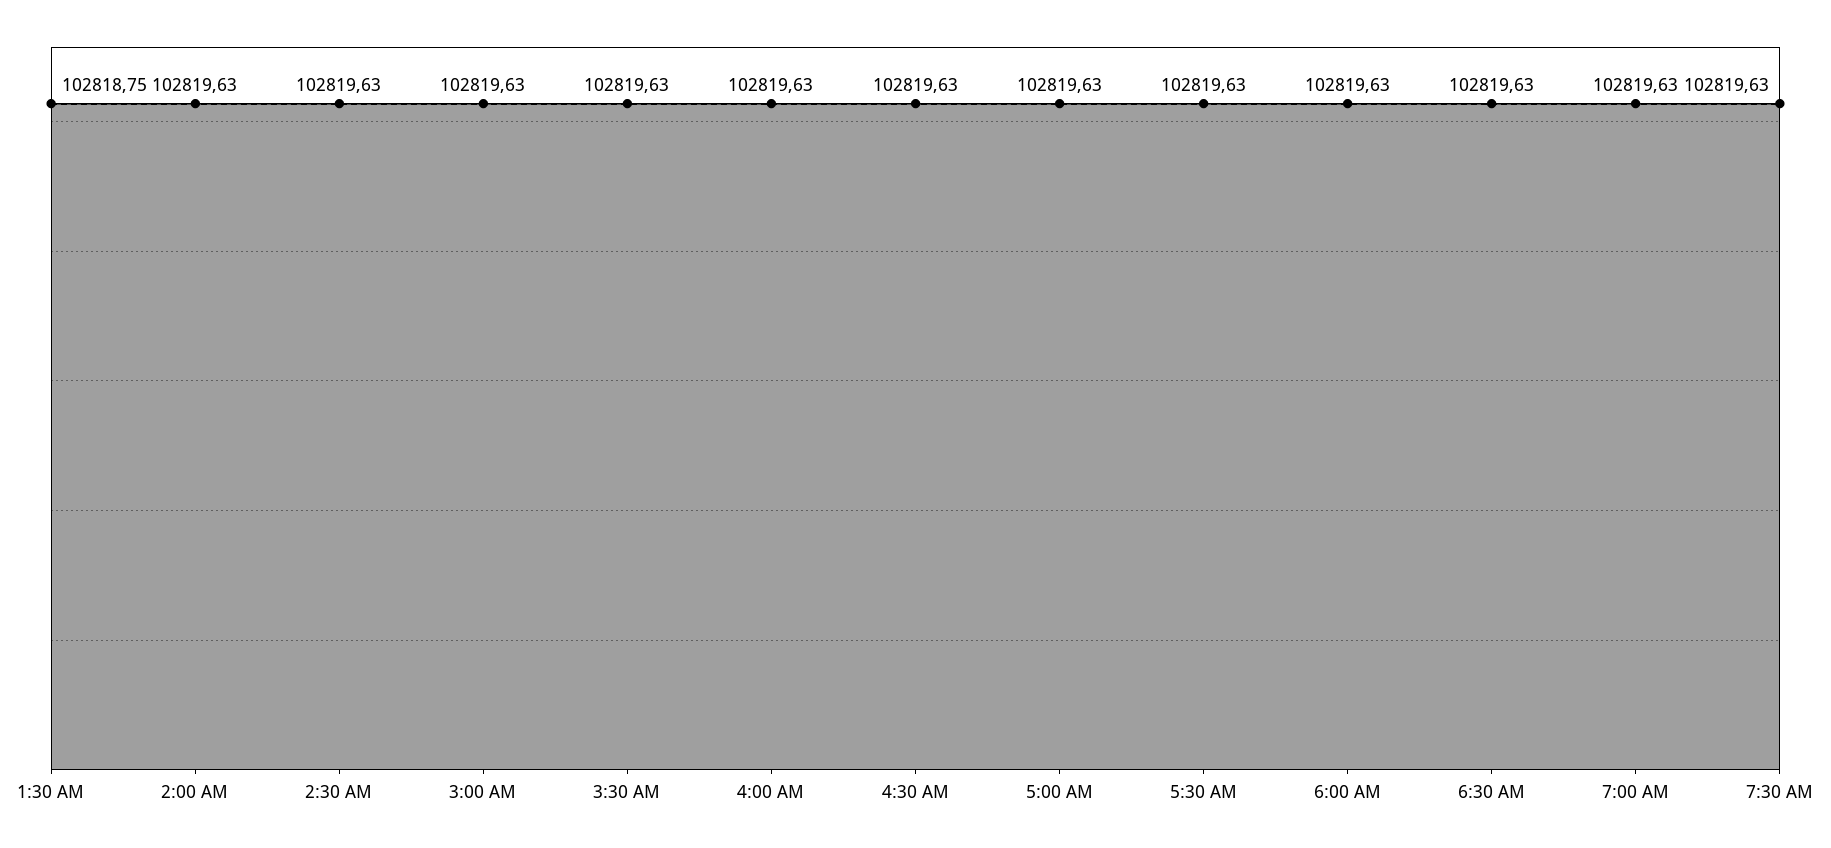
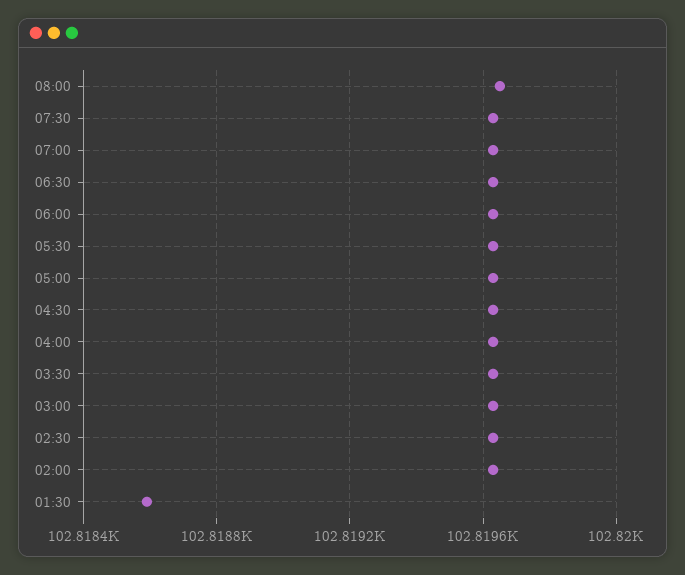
1:30 AM: 102818.75 -> 102818.6
08:00: none -> 102819.65

